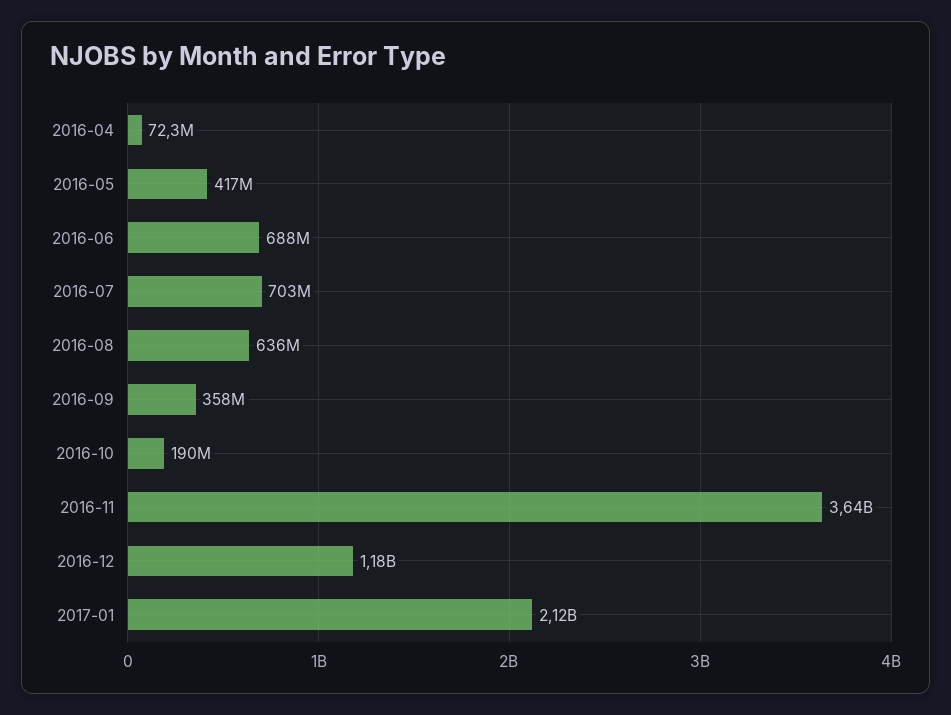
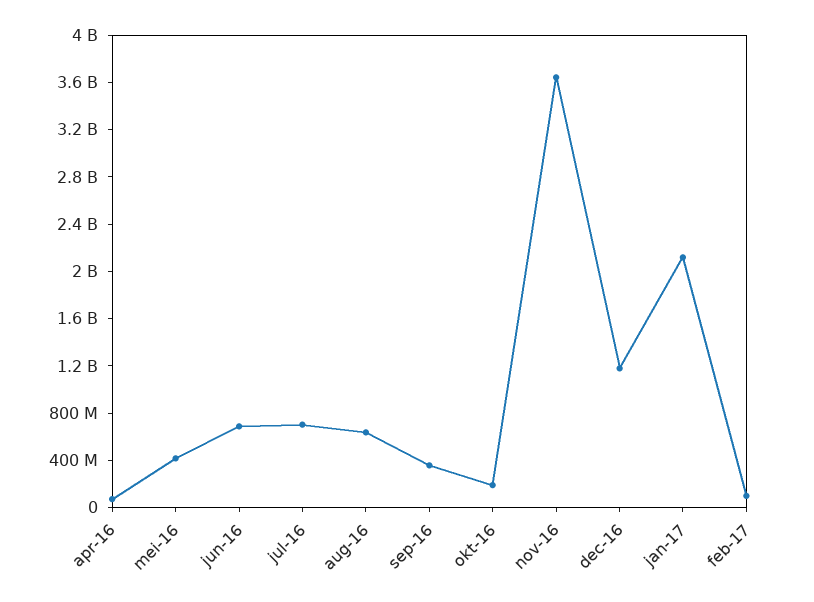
feb-17: none -> 100000000

